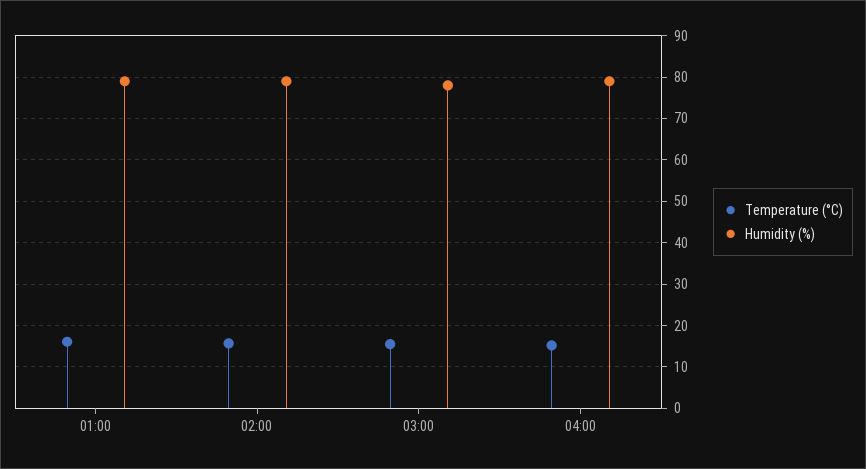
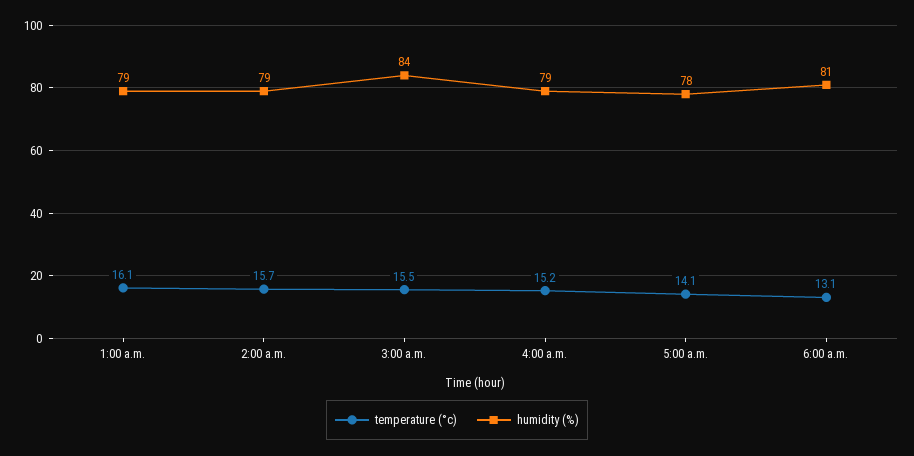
Humidity (%), 03:00: 78 -> 84
Temperature (°C), 5:00 a.m.: none -> 14.1
Humidity (%), 5:00 a.m.: none -> 78
Temperature (°C), 6:00 a.m.: none -> 13.1
Humidity (%), 6:00 a.m.: none -> 81

